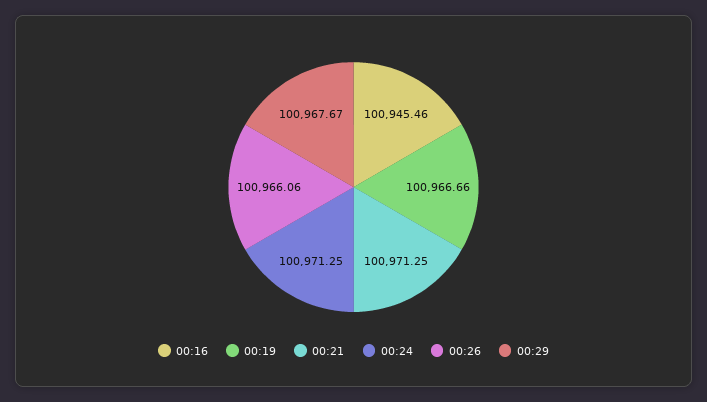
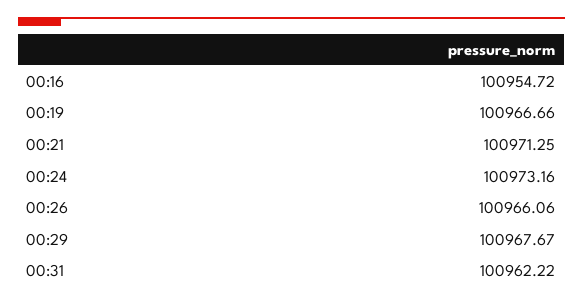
00:16: 100945.46 -> 100954.72
00:24: 100971.25 -> 100973.16
00:31: none -> 100962.22

